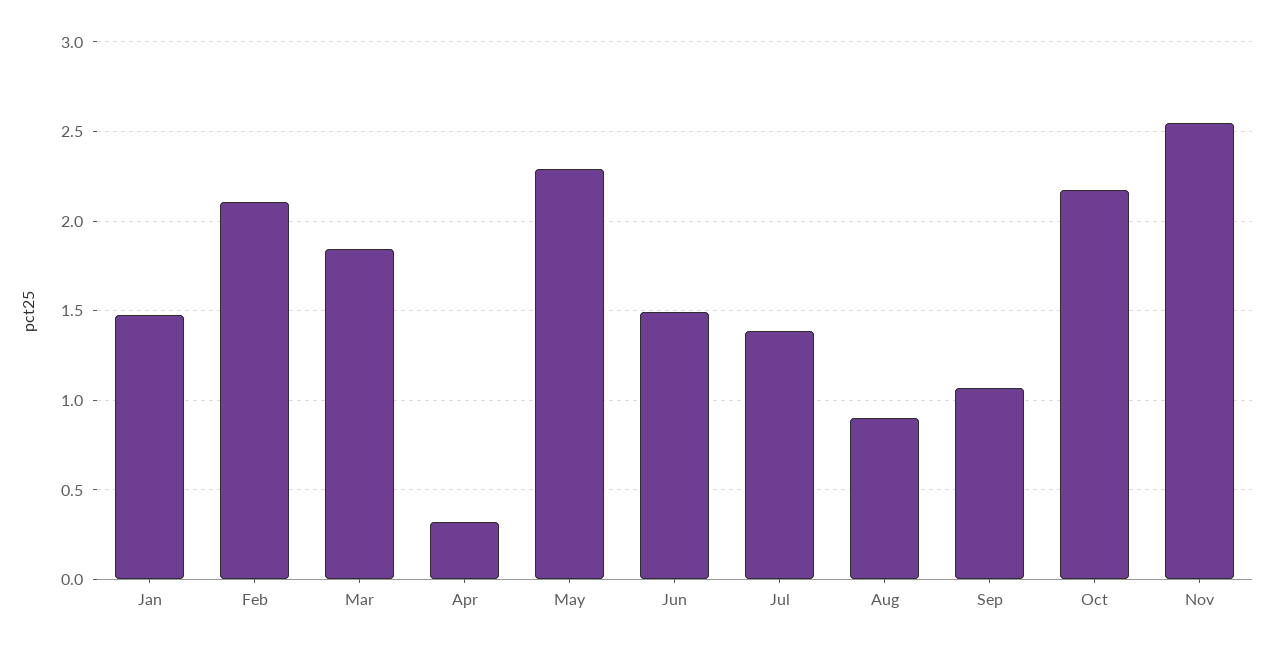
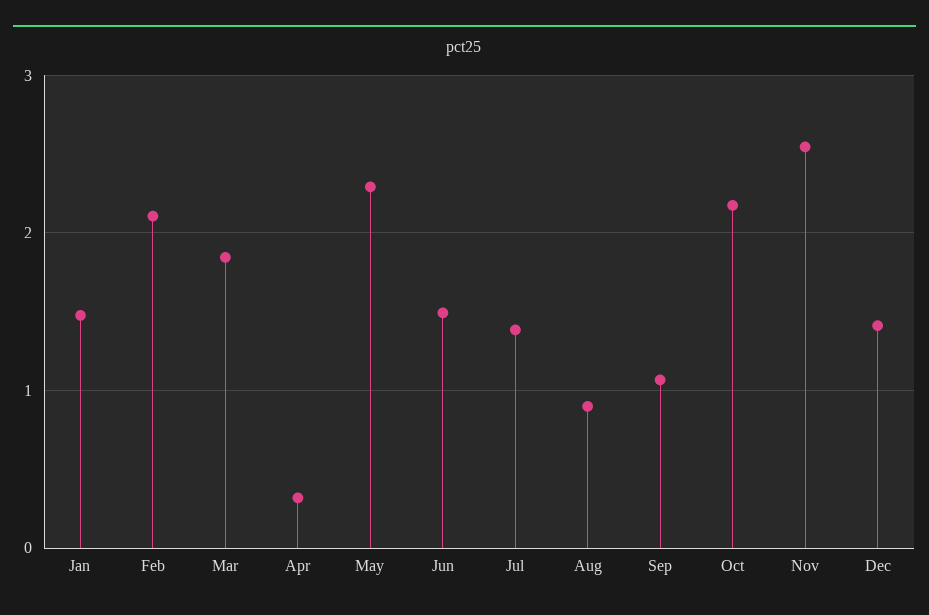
Dec: none -> 1.4

